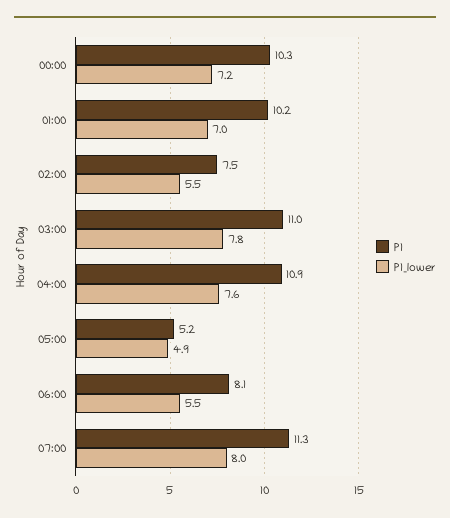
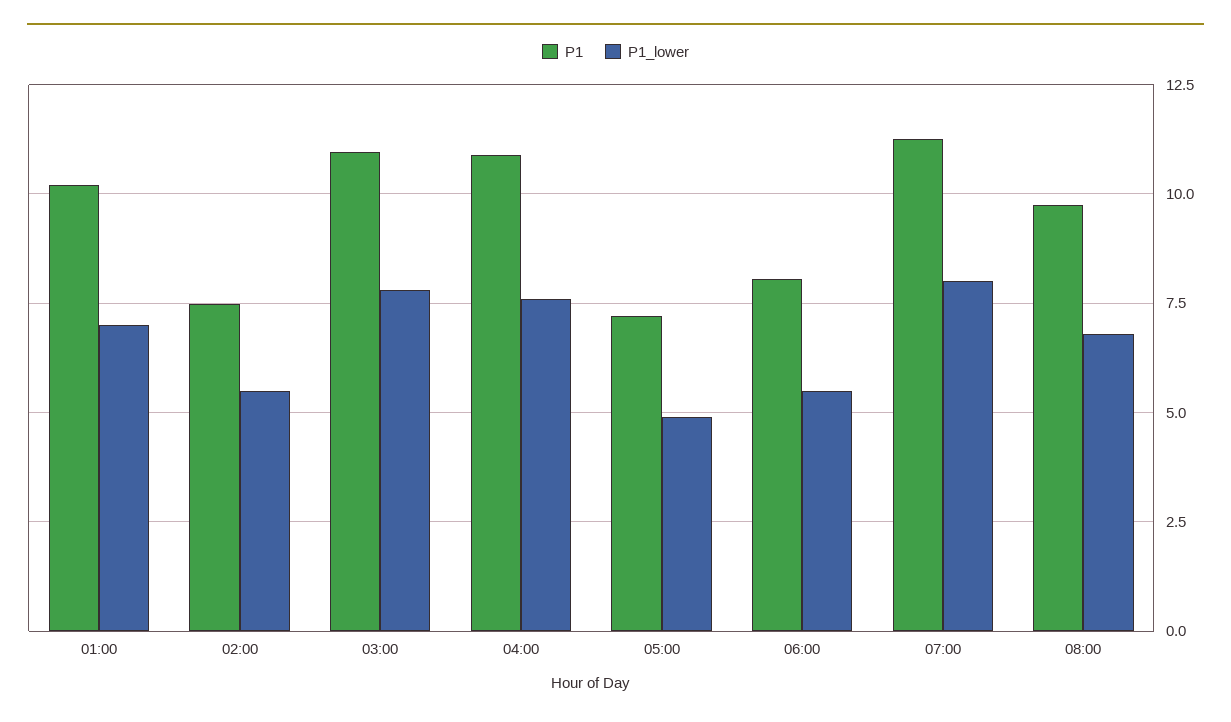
P1, 00:00: 10.3 -> none
P1_lower, 00:00: 7.2 -> none
P1, 05:00: 5.2 -> 7.25
P1, 08:00: none -> 9.75
P1_lower, 08:00: none -> 6.75

